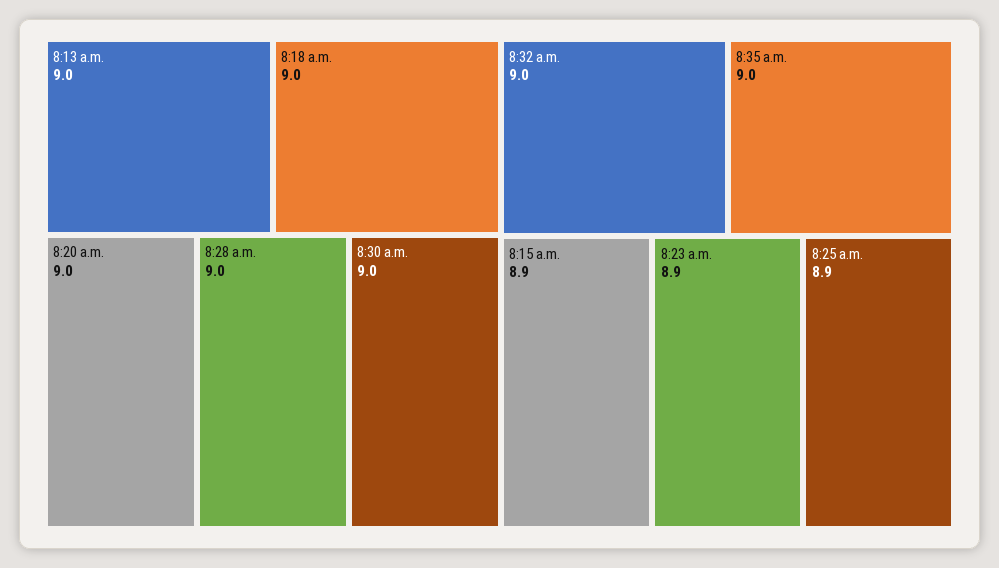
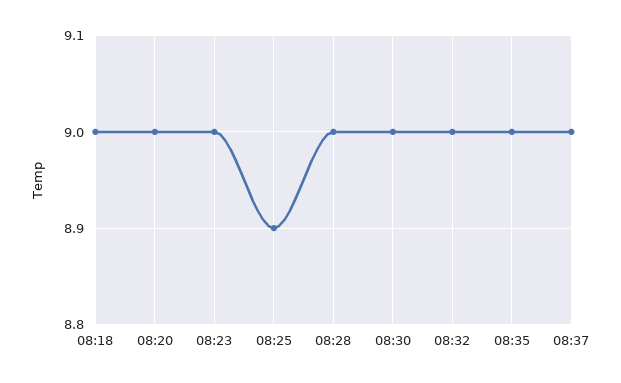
8:13 a.m.: 9 -> none
8:15 a.m.: 8.9 -> none
8:23 a.m.: 8.9 -> 9
08:37: none -> 9

